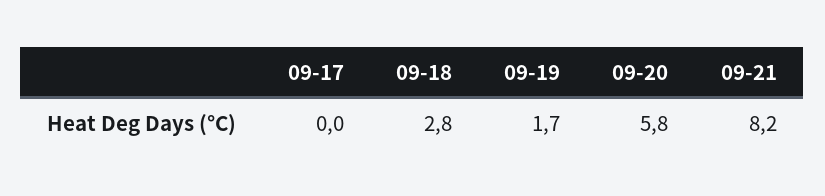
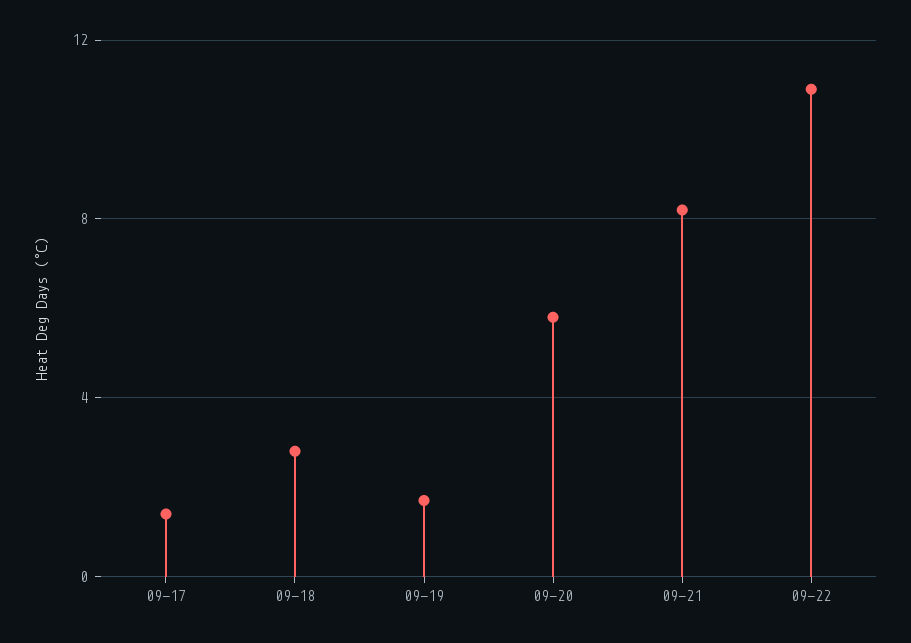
09-17: 0 -> 1.5
09-22: none -> 11

